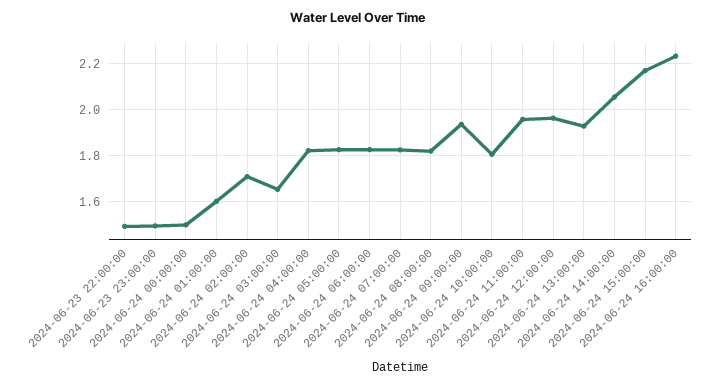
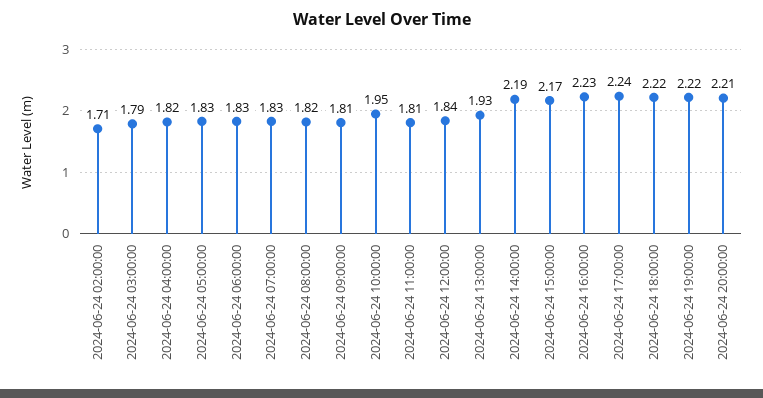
2024-06-23 22:00:00: 1.5 -> none
2024-06-23 23:00:00: 1.5 -> none
2024-06-24 00:00:00: 1.5 -> none
2024-06-24 01:00:00: 1.6 -> none
2024-06-24 03:00:00: 1.65 -> 1.79
2024-06-24 09:00:00: 1.95 -> 1.81
2024-06-24 10:00:00: 1.8 -> 1.95
2024-06-24 11:00:00: 1.95 -> 1.81
2024-06-24 12:00:00: 1.95 -> 1.84
2024-06-24 14:00:00: 2.05 -> 2.19
2024-06-24 17:00:00: none -> 2.24
2024-06-24 18:00:00: none -> 2.22
2024-06-24 19:00:00: none -> 2.22
2024-06-24 20:00:00: none -> 2.21

